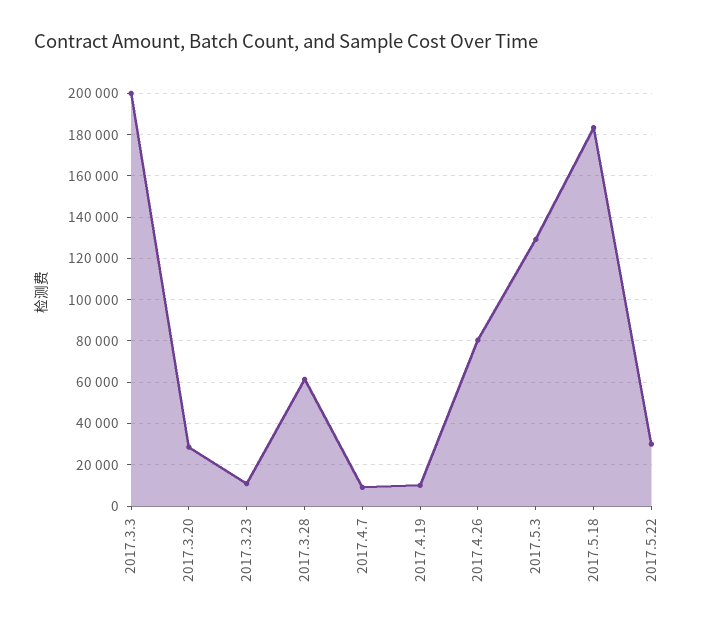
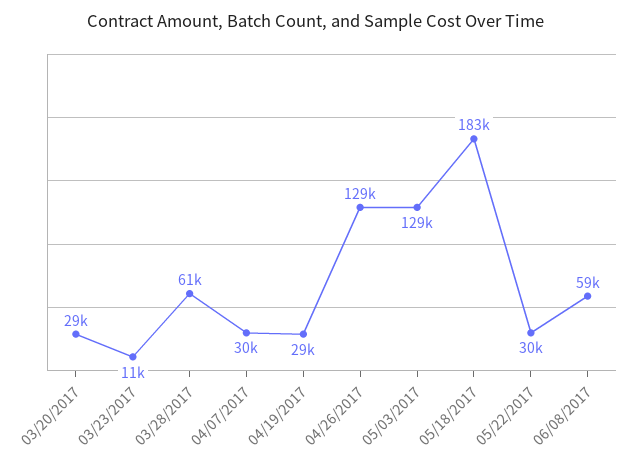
2017.3.3: 200000 -> none
2017.4.7: 10000 -> 30000
2017.4.19: 10000 -> 29000
2017.4.26: 80000 -> 129000
06/08/2017: none -> 59000

